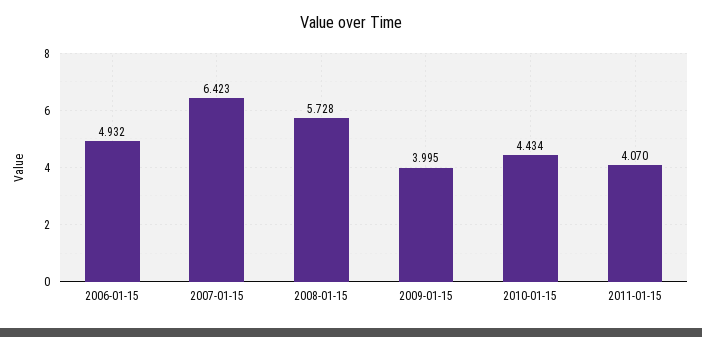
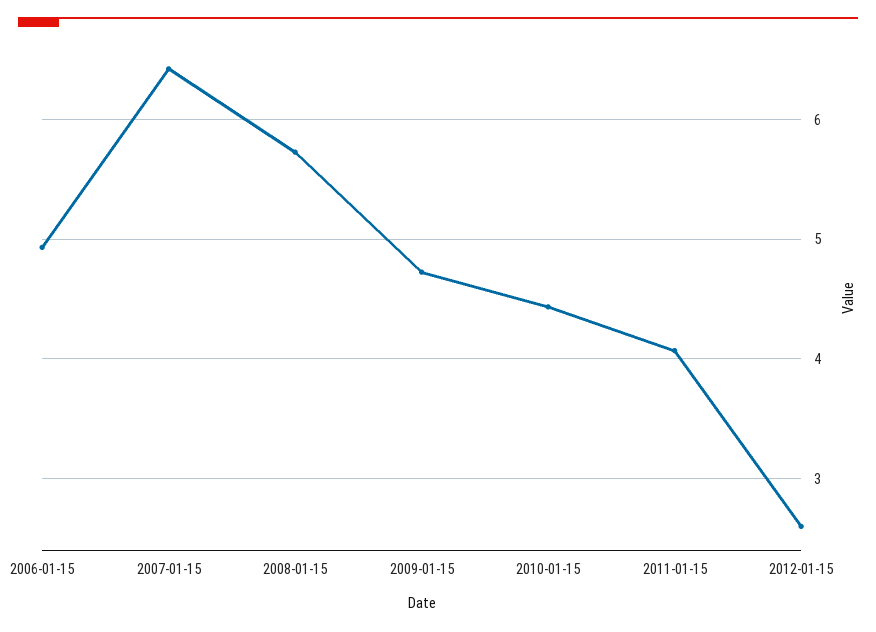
2009-01-15: 3.995 -> 4.7
2012-01-15: none -> 2.6

